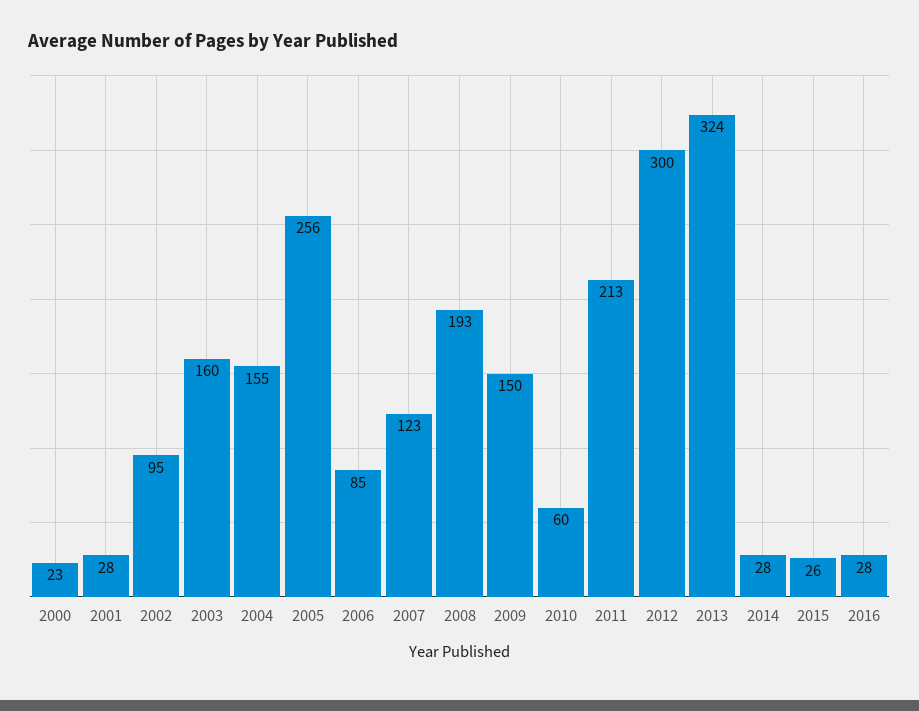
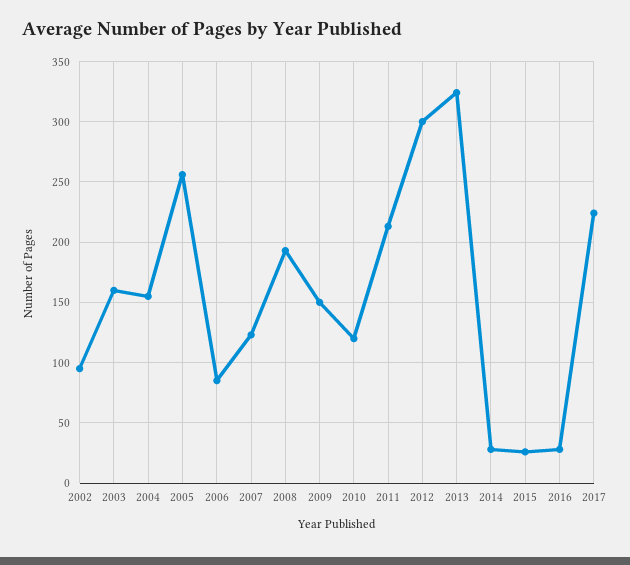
2000: 23 -> none
2001: 28 -> none
2010: 60 -> 120
2017: none -> 225

